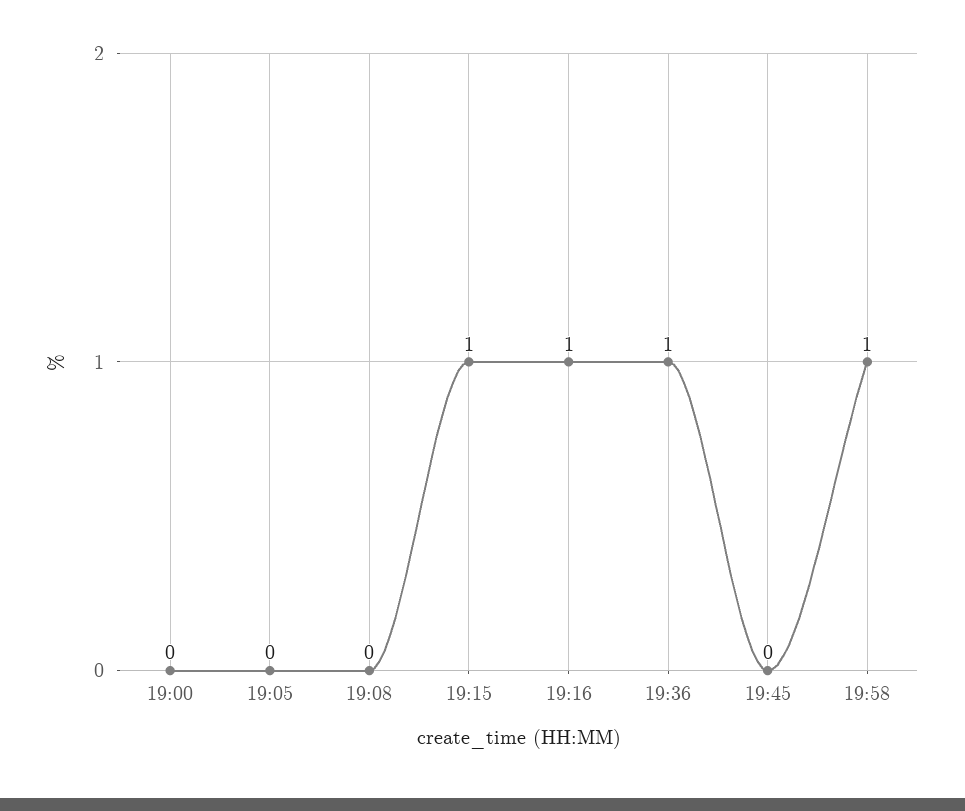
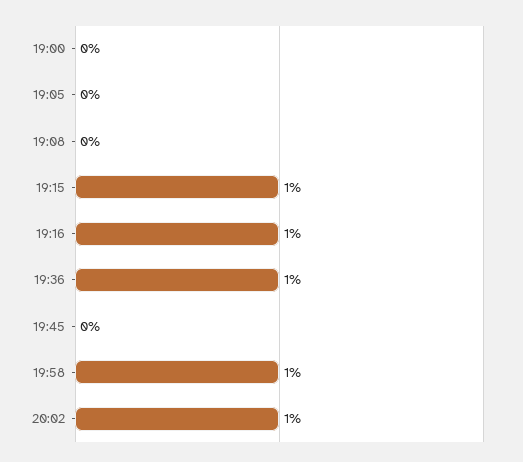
20:02: none -> 1

